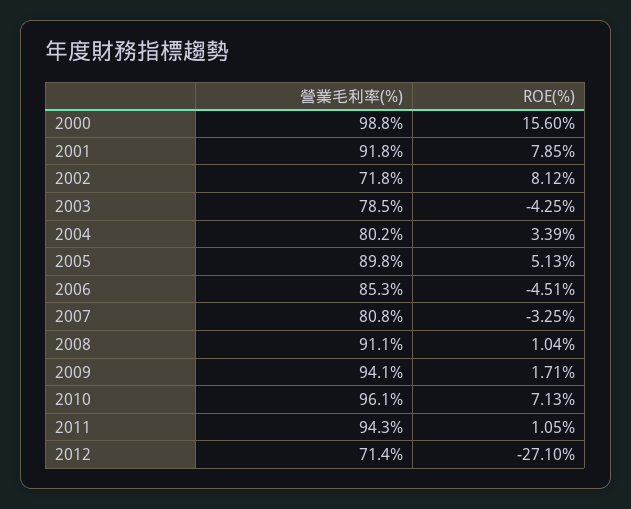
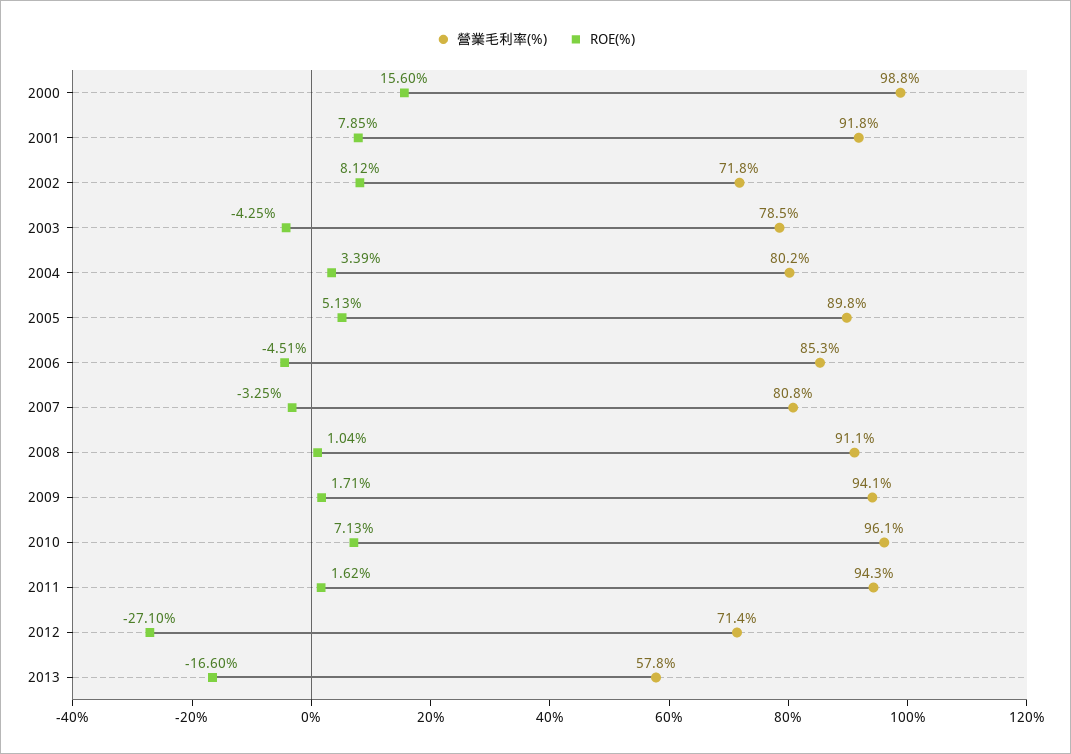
ROE(%), 2011: 1.05 -> 1.62
營業毛利率(%), 2013: none -> 57.8
ROE(%), 2013: none -> -16.6

